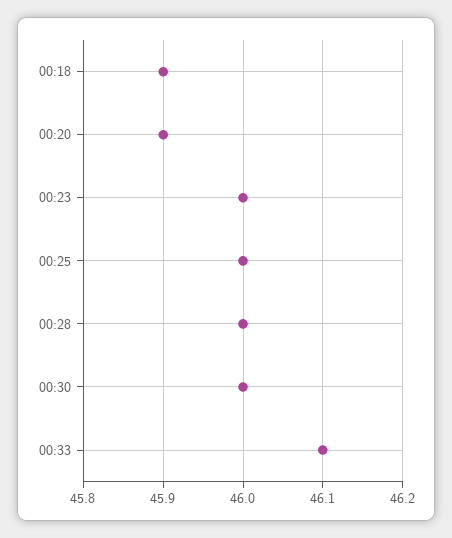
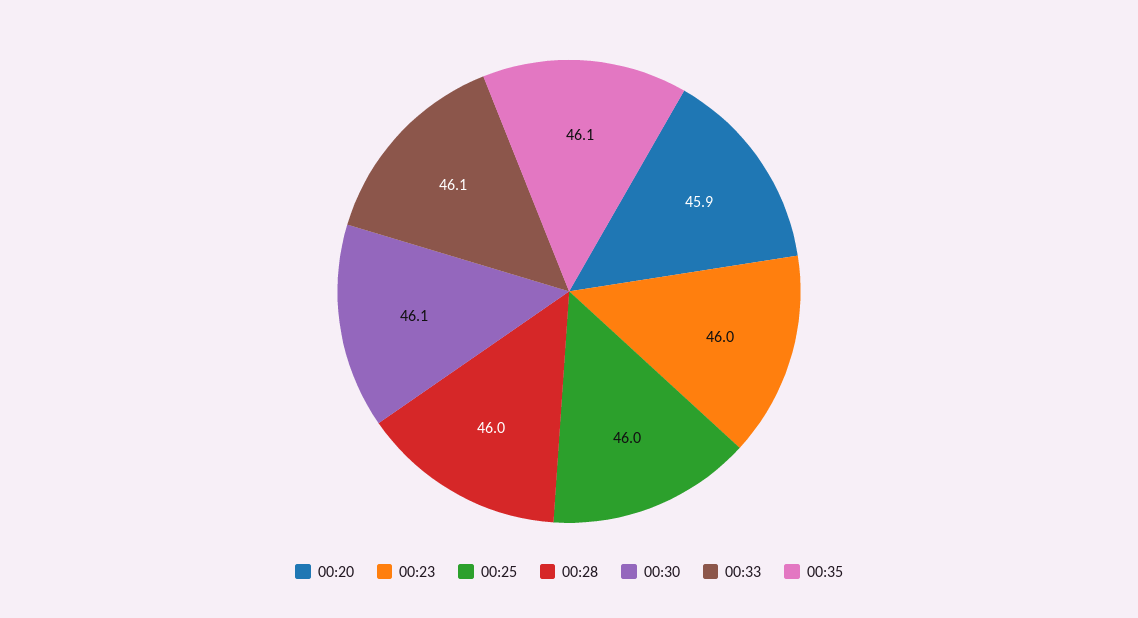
00:18: 45.9 -> none
00:30: 46 -> 46.1
00:35: none -> 46.1

